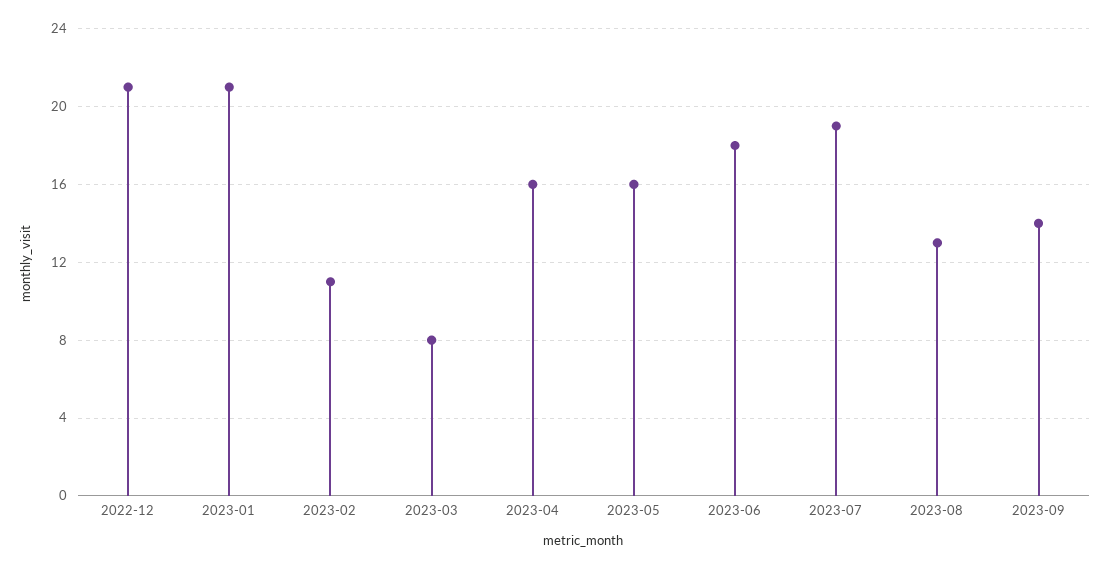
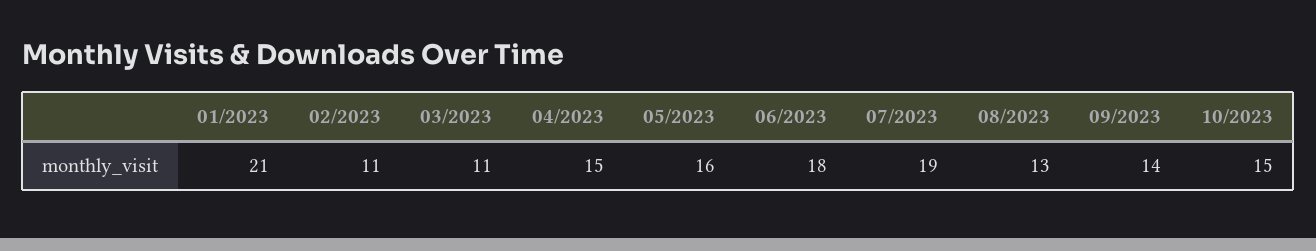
2022-12: 21 -> none
2023-03: 8 -> 11
2023-04: 16 -> 15
10/2023: none -> 15

